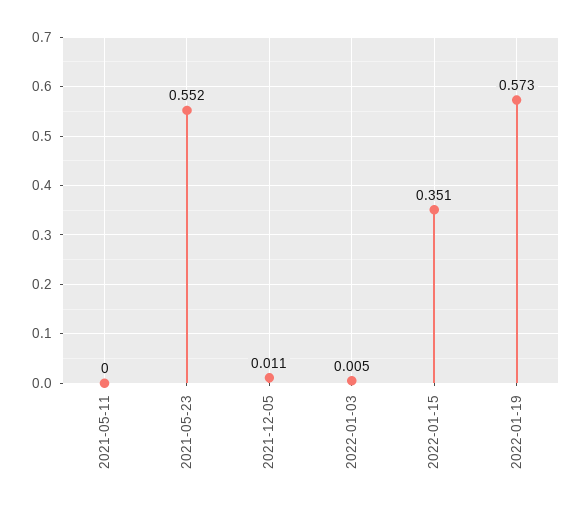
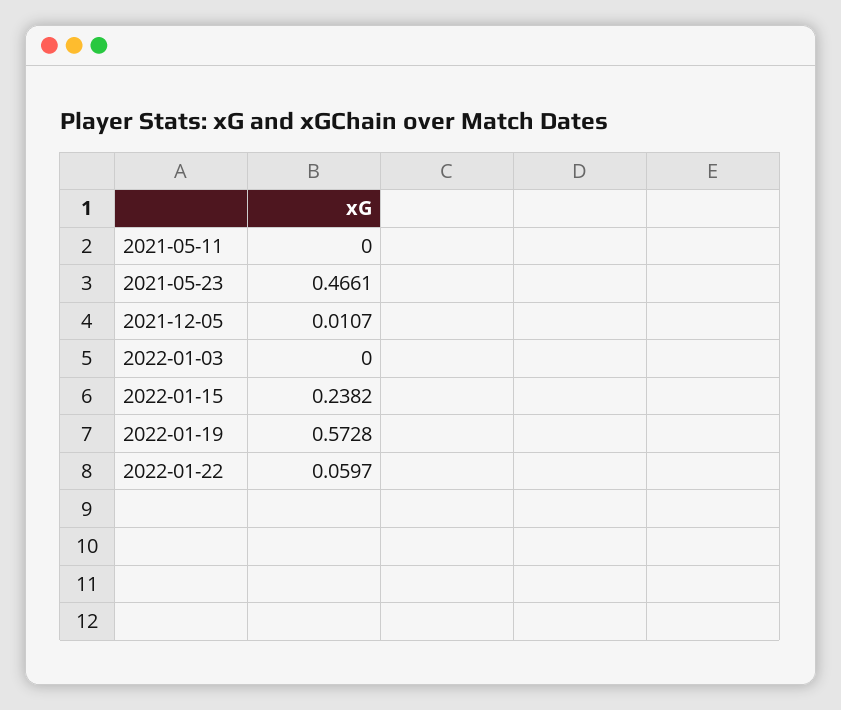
2021-05-23: 0.552 -> 0.4661
2022-01-03: 0.005 -> 0
2022-01-15: 0.351 -> 0.2382
2022-01-22: none -> 0.0597

